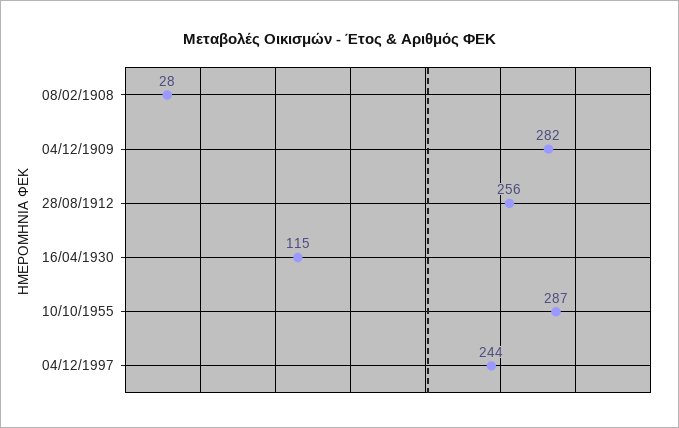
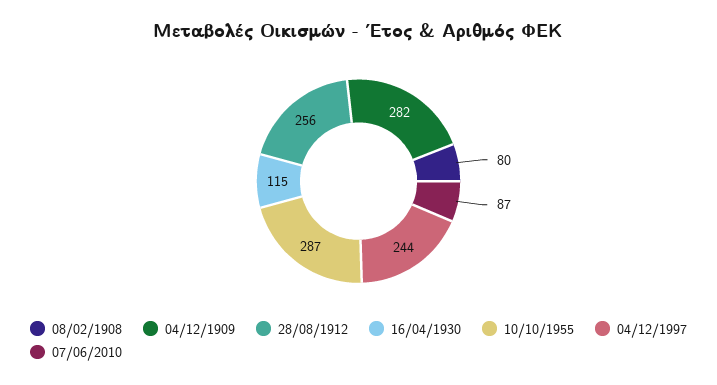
08/02/1908: 28 -> 80
07/06/2010: none -> 87

